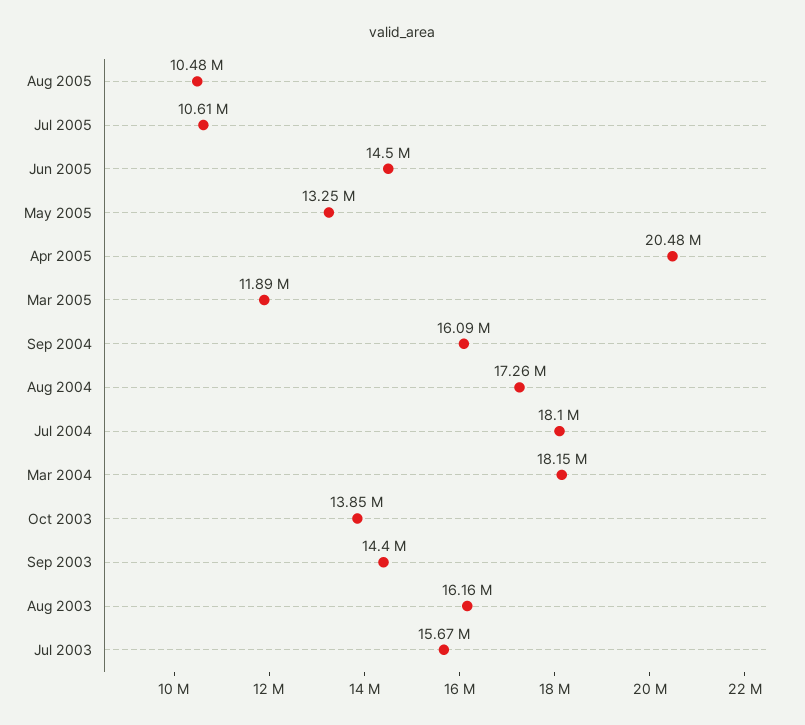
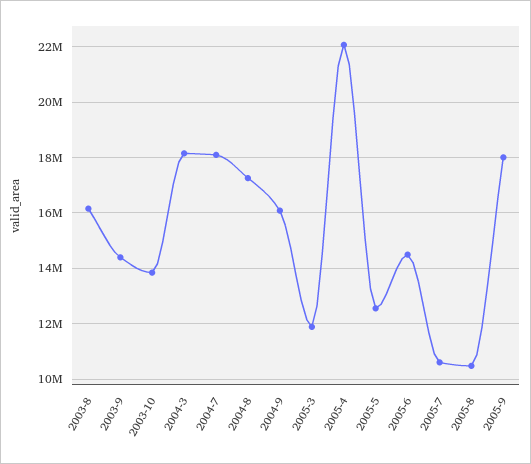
May 2005: 13250000 -> 12500000
Apr 2005: 20480000 -> 22000000
Jul 2003: 15670000 -> none
2005-9: none -> 18000000

